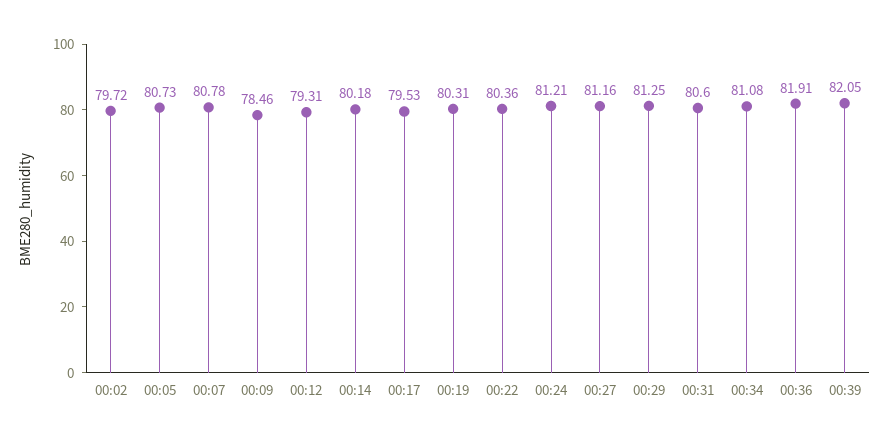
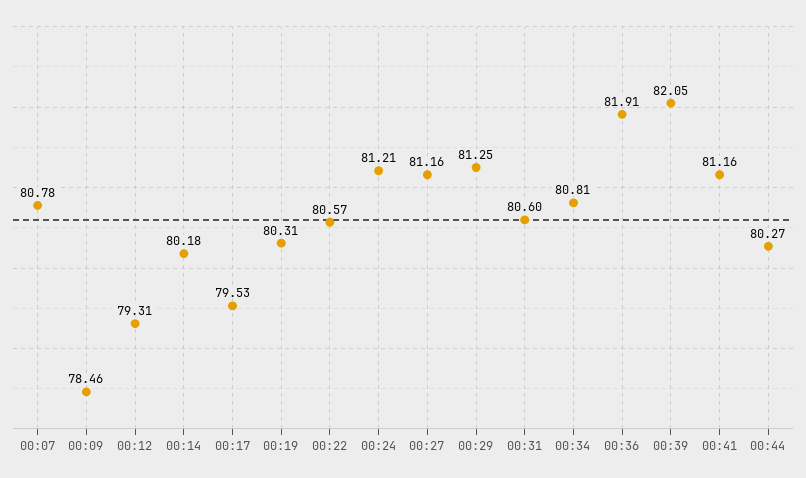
00:02: 79.72 -> none
00:05: 80.73 -> none
00:22: 80.36 -> 80.57
00:34: 81.08 -> 80.81
00:41: none -> 81.16
00:44: none -> 80.27

